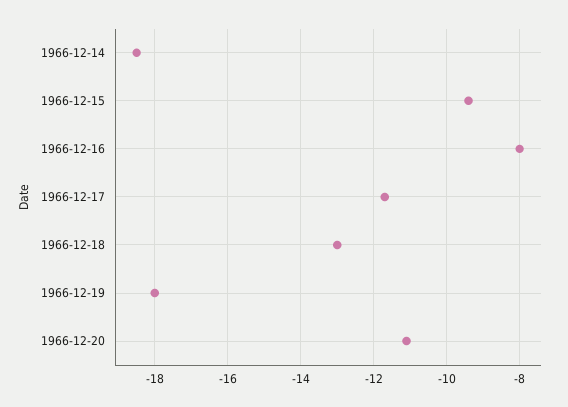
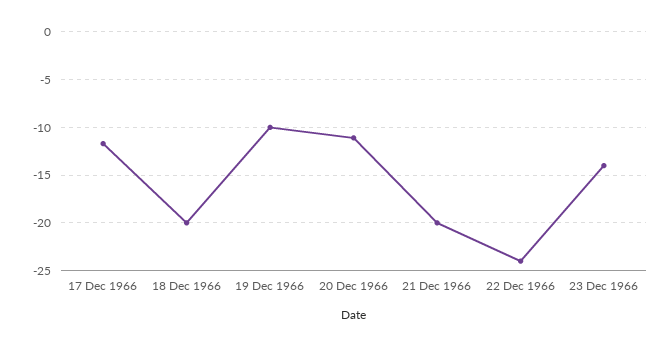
1966-12-14: -18.5 -> none
1966-12-15: -9.5 -> none
1966-12-16: -8 -> none
1966-12-18: -13 -> -20
1966-12-19: -18 -> -10
21 Dec 1966: none -> -20
22 Dec 1966: none -> -24
23 Dec 1966: none -> -14

